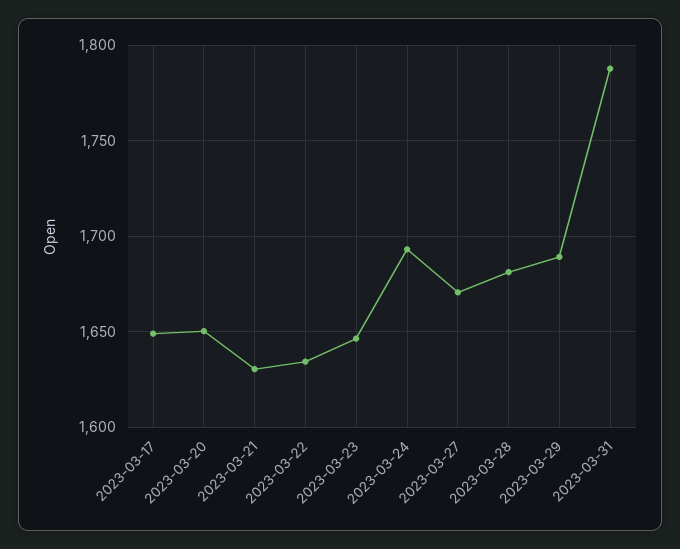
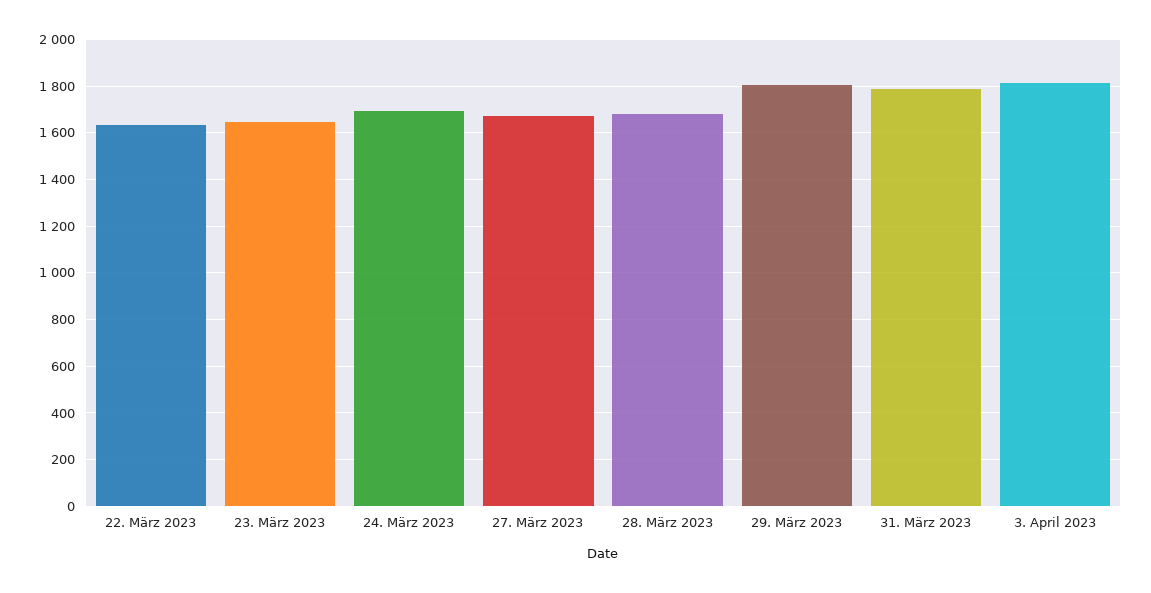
2023-03-17: 1650 -> none
2023-03-20: 1650 -> none
2023-03-21: 1630 -> none
2023-03-29: 1690 -> 1800
3. April 2023: none -> 1800

